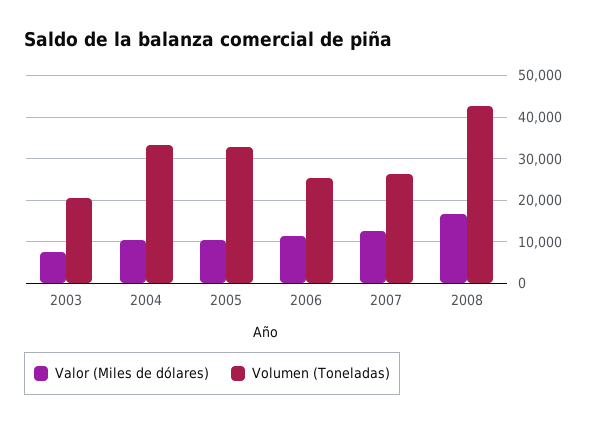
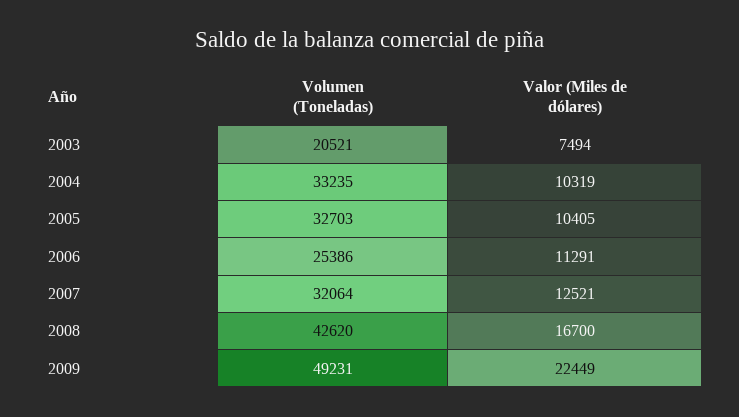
Volumen (Toneladas), 2007: 26000 -> 32064
Volumen (Toneladas), 2009: none -> 49231
Valor (Miles de dólares), 2009: none -> 22449

